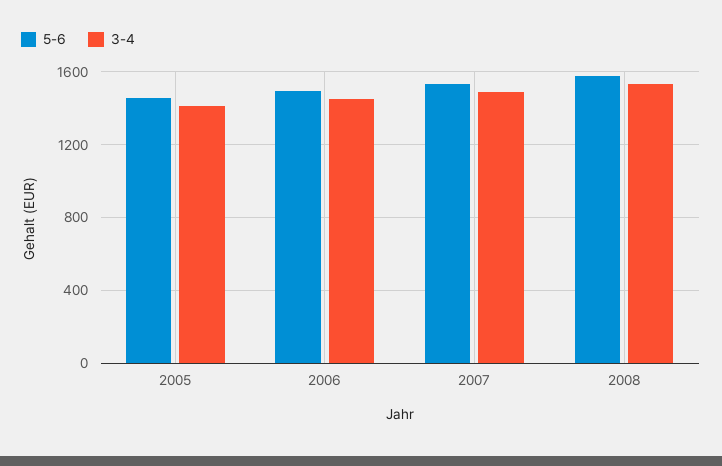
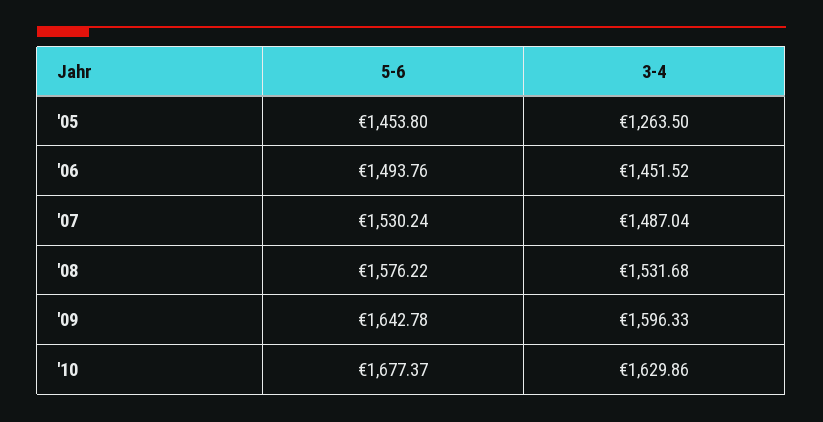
3-4, 2005: 1400 -> 1263.5
5-6, '09: none -> 1642.78
3-4, '09: none -> 1596.33
5-6, '10: none -> 1677.37
3-4, '10: none -> 1629.86

